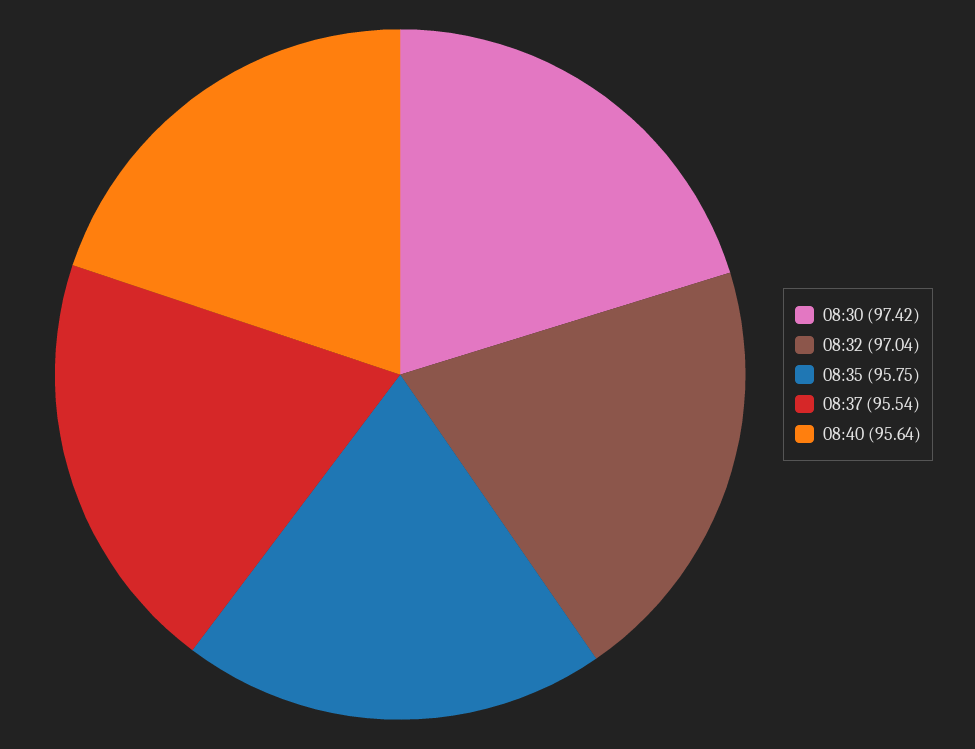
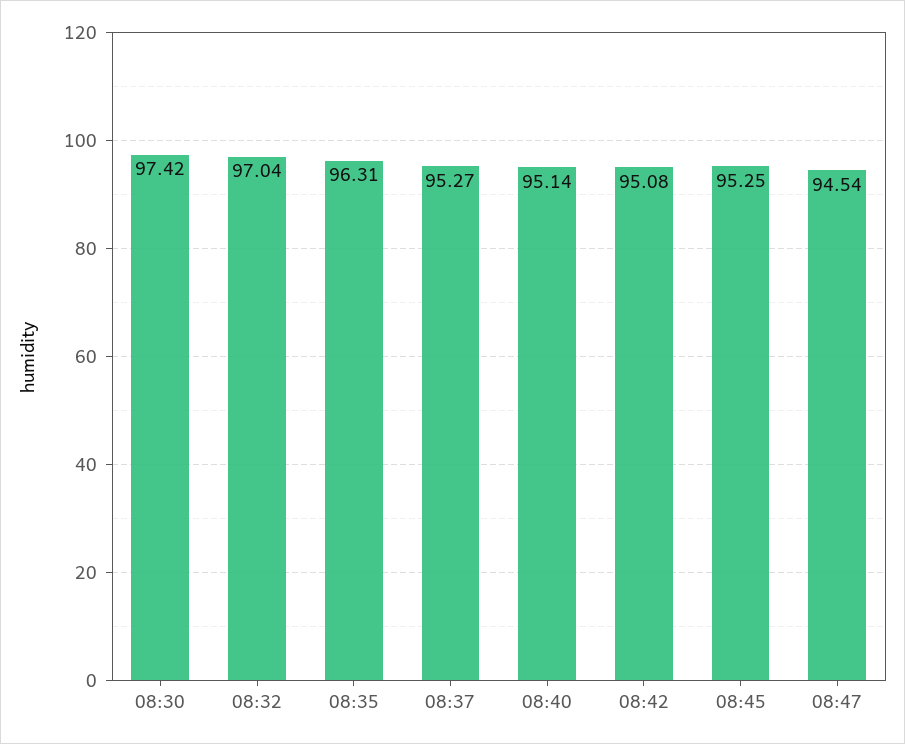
08:35: 95.75 -> 96.31
08:37: 95.54 -> 95.27
08:40: 95.64 -> 95.14
08:42: none -> 95.08
08:45: none -> 95.25
08:47: none -> 94.54

